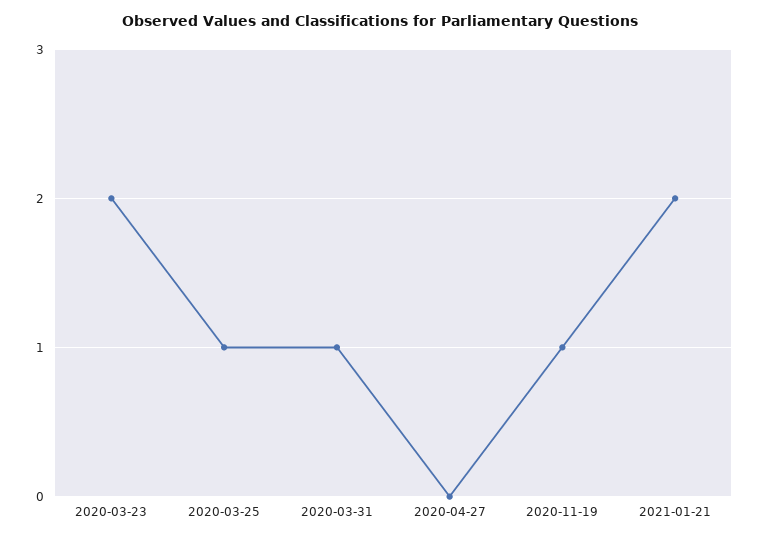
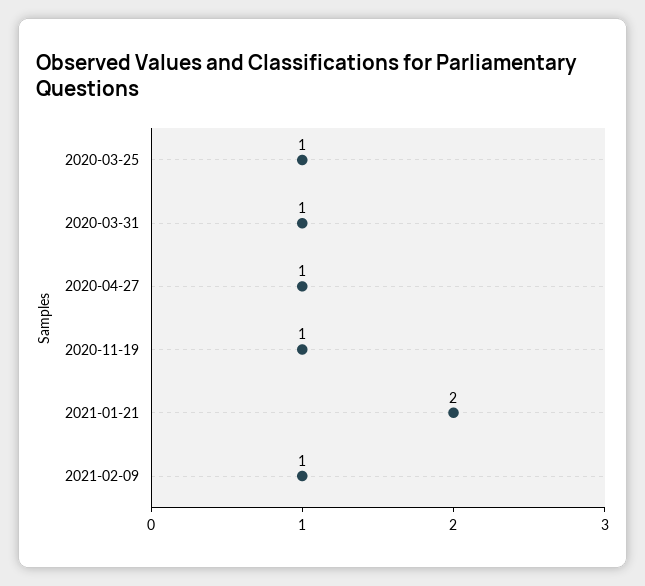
2020-03-23: 2 -> none
2020-04-27: 0 -> 1
2021-02-09: none -> 1

